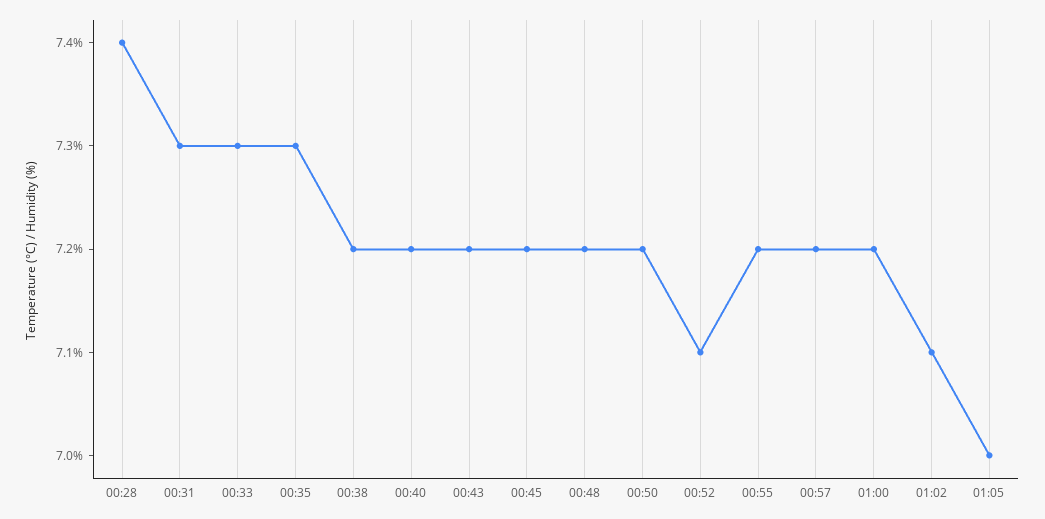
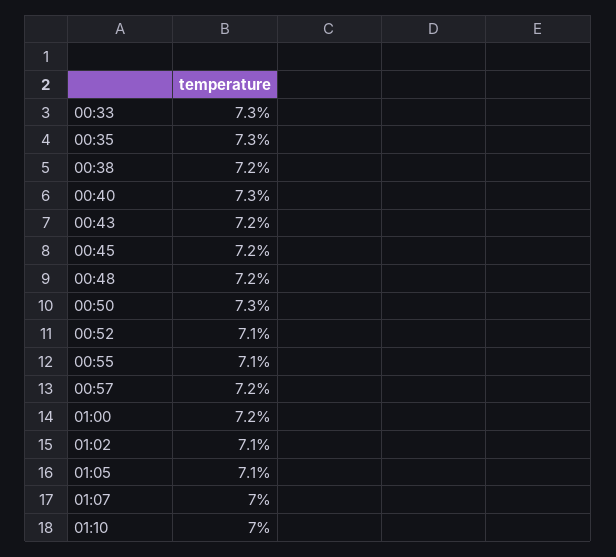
00:28: 7.4 -> none
00:31: 7.3 -> none
00:40: 7.2 -> 7.3
00:50: 7.2 -> 7.3
00:55: 7.2 -> 7.1
01:05: 7 -> 7.1
01:07: none -> 7
01:10: none -> 7

